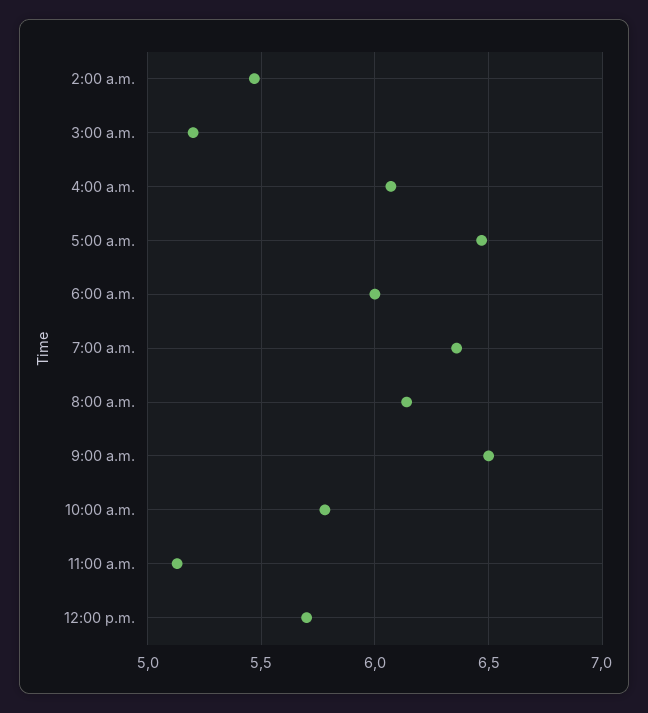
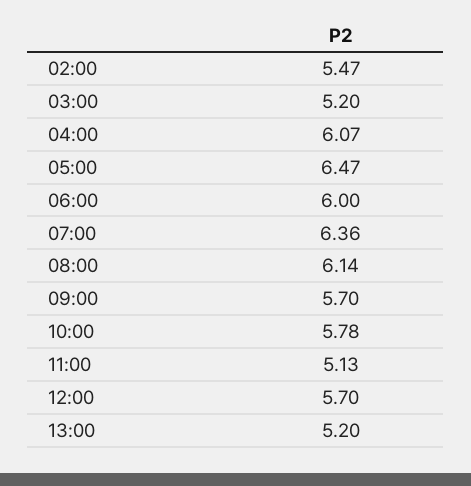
9:00 a.m.: 6.5 -> 5.7
13:00: none -> 5.2

